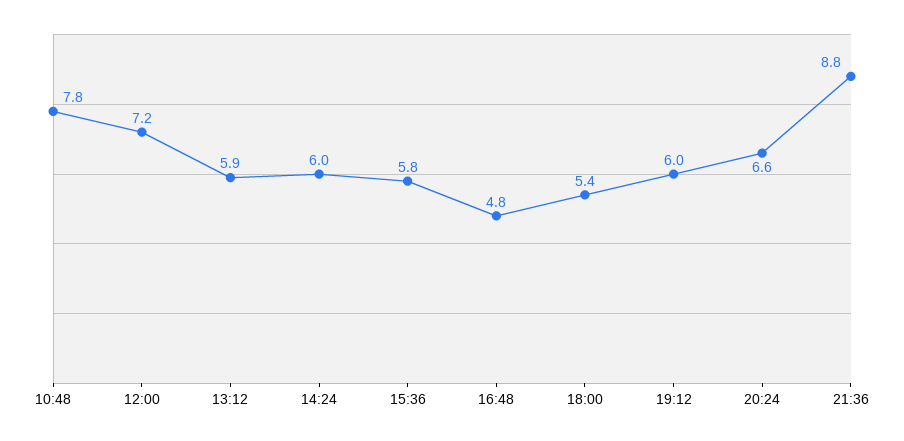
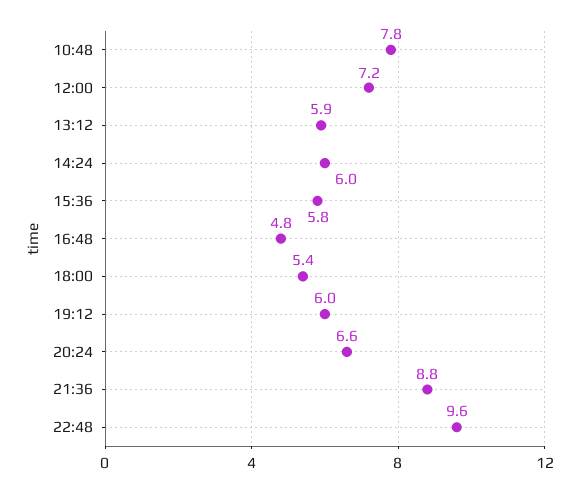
22:48: none -> 9.6

